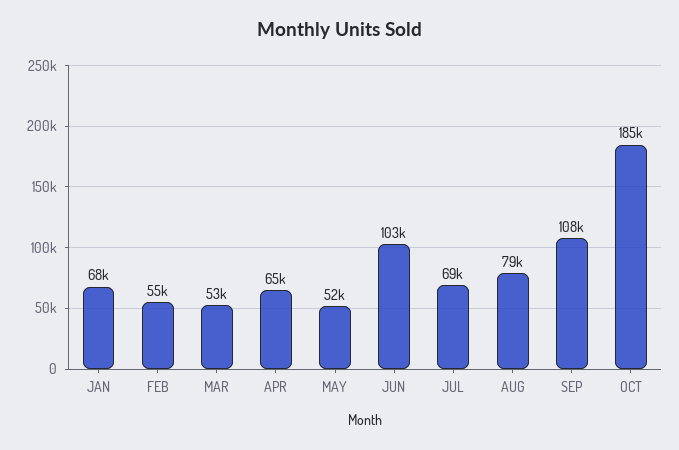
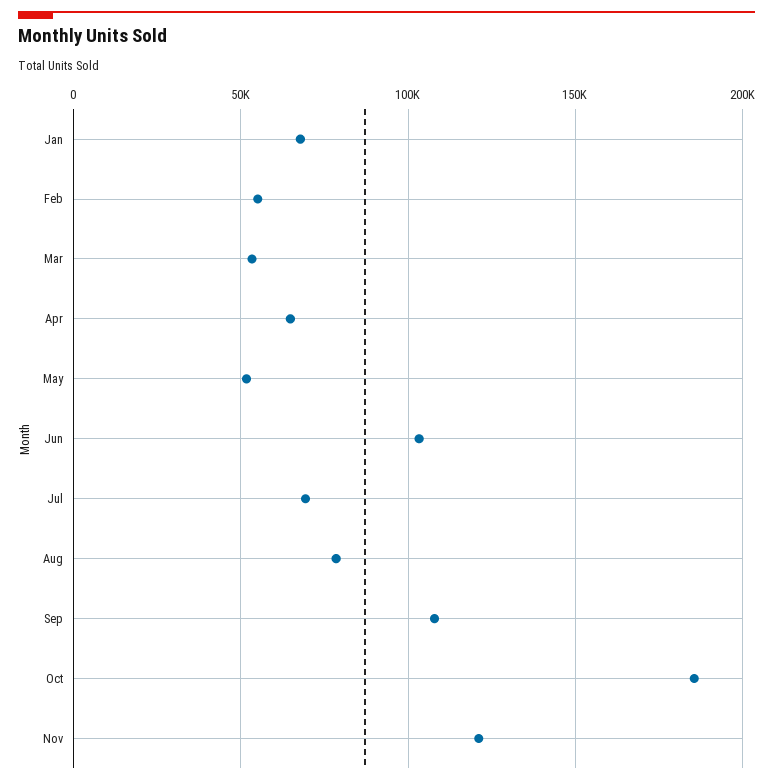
Nov: none -> 120000

